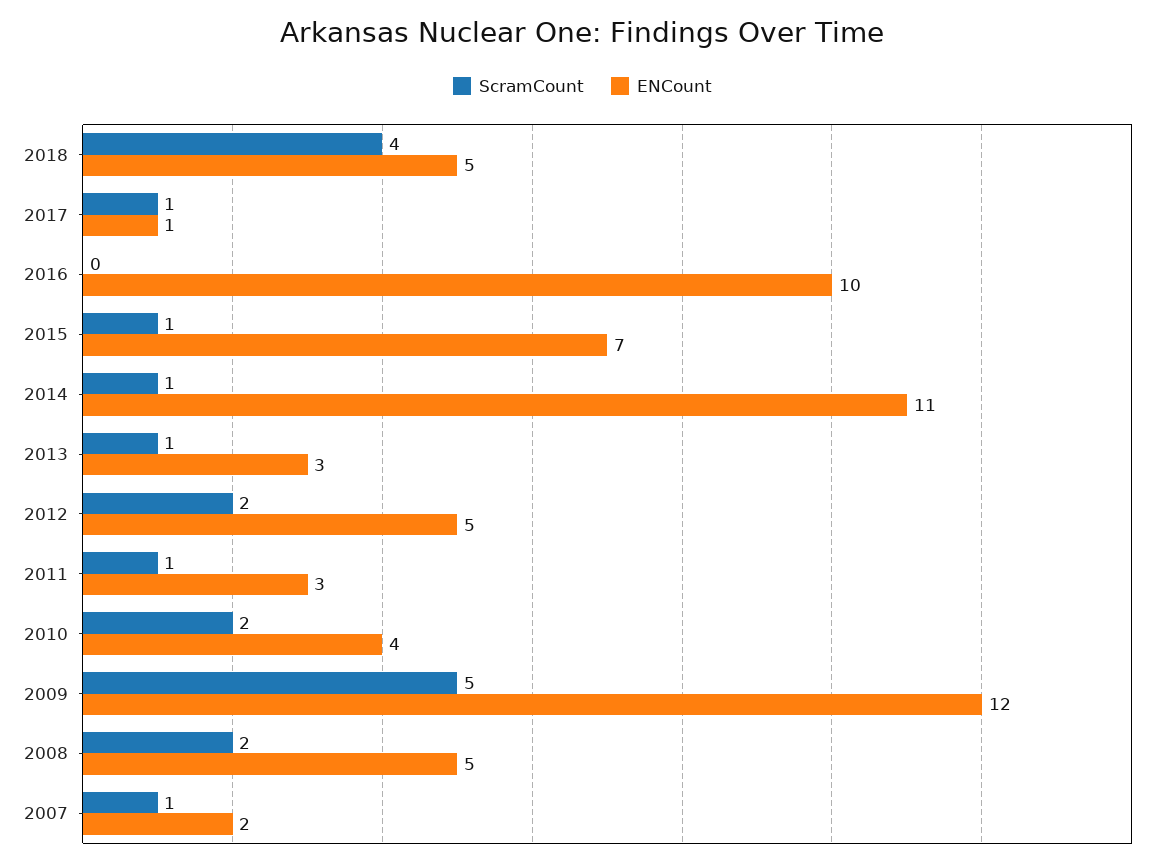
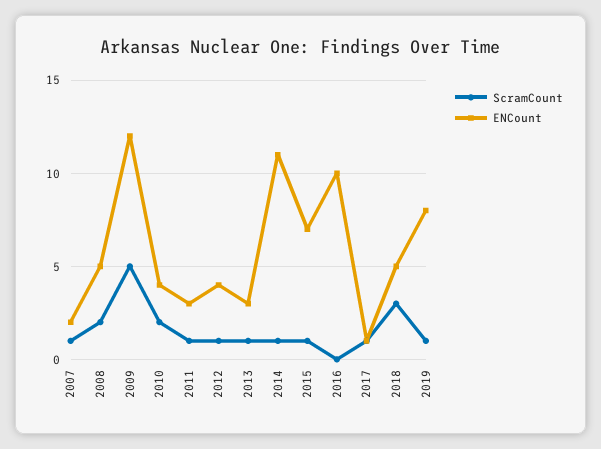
ScramCount, 2018: 4 -> 3
ScramCount, 2012: 2 -> 1
ENCount, 2012: 5 -> 4
ScramCount, 2019: none -> 1
ENCount, 2019: none -> 8

